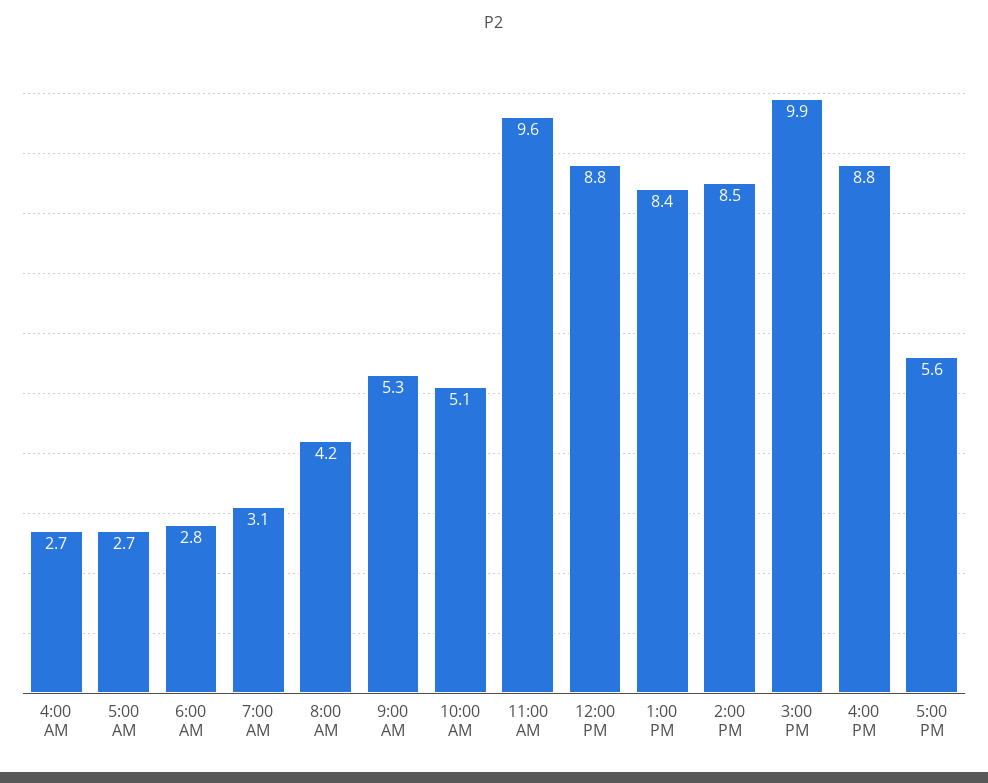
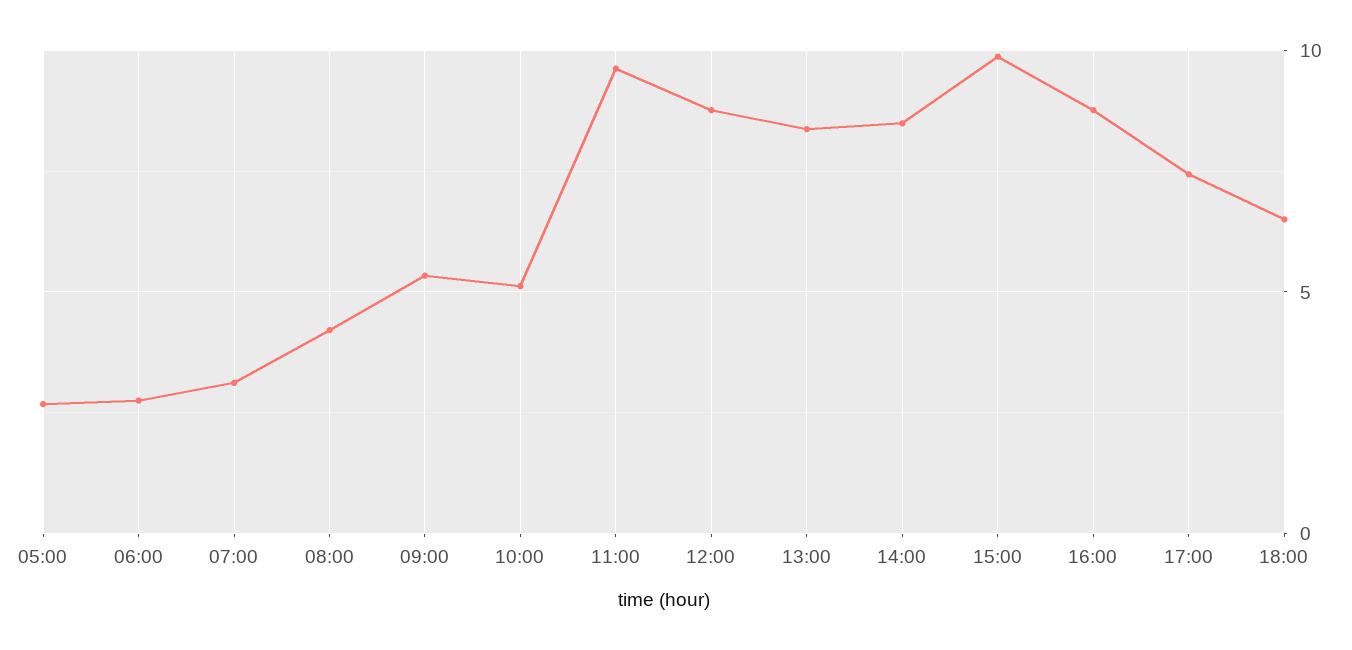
4:00 AM: 2.7 -> none
5:00 PM: 5.6 -> 7.5
18:00: none -> 6.5

